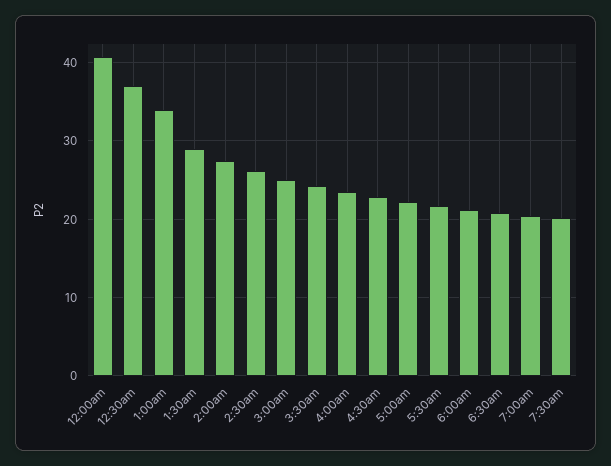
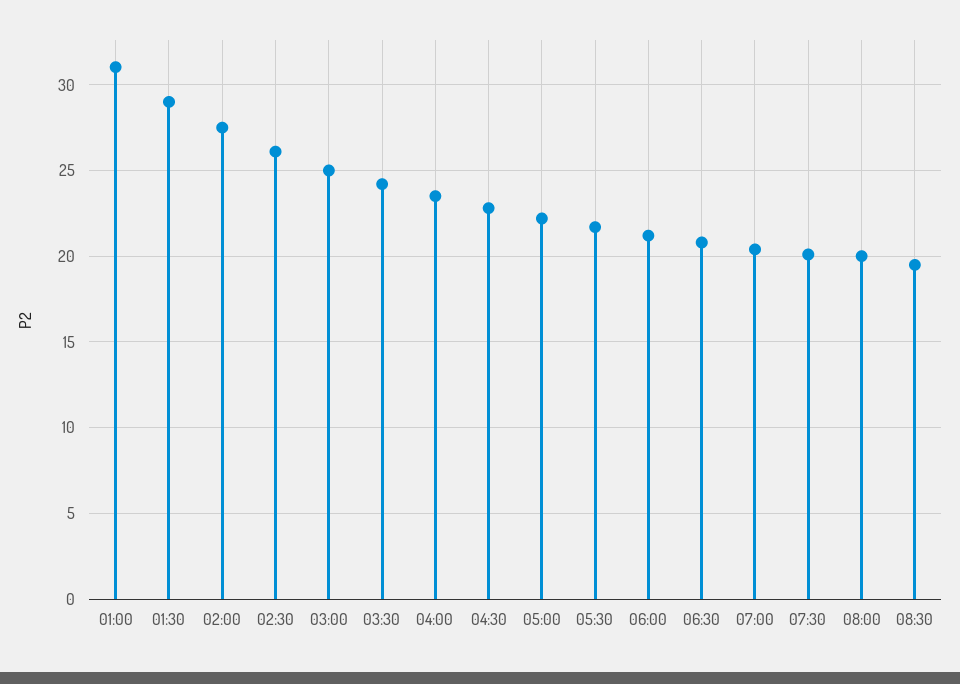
12:00am: 41 -> none
12:30am: 37 -> none
1:00am: 34 -> 31
08:00: none -> 20
08:30: none -> 19.5

